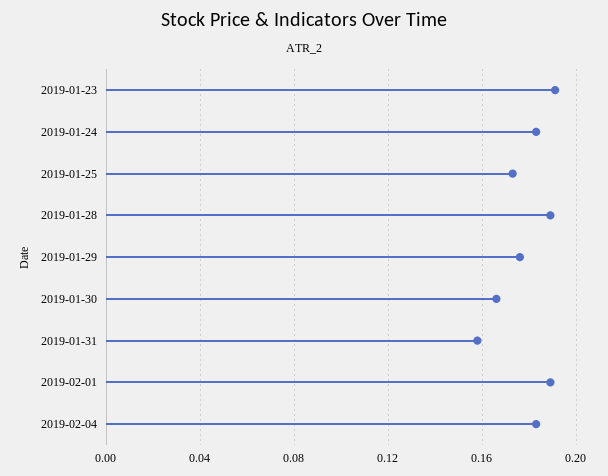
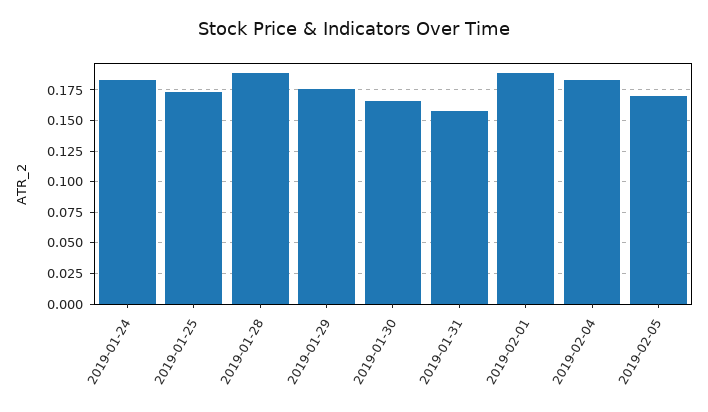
2019-01-23: 0.19 -> none
2019-02-05: none -> 0.17

